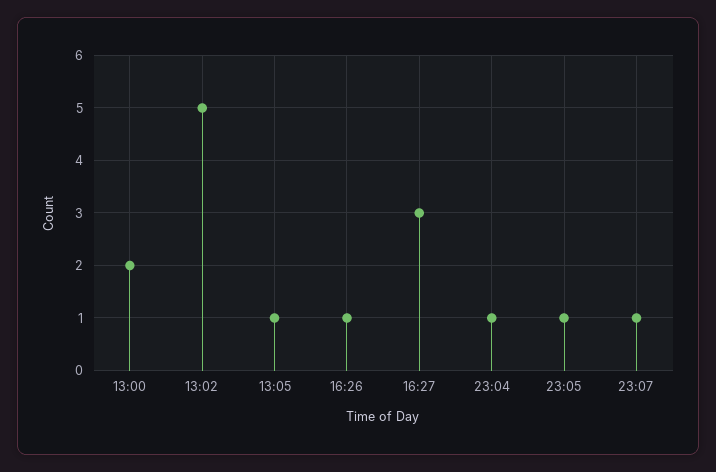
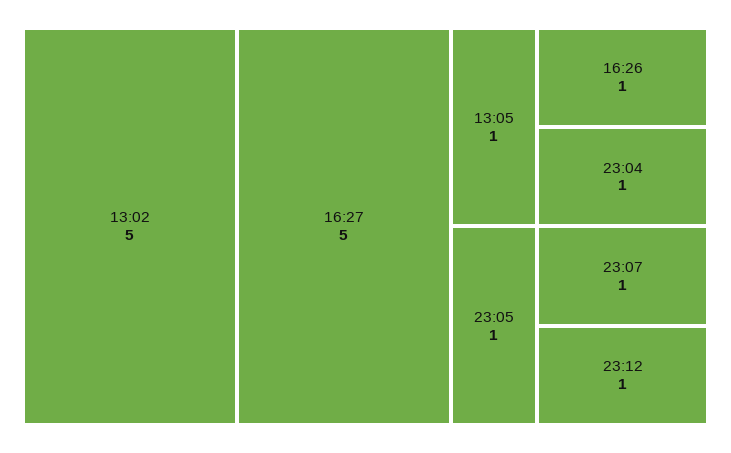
13:00: 2 -> none
16:27: 3 -> 5
23:12: none -> 1

